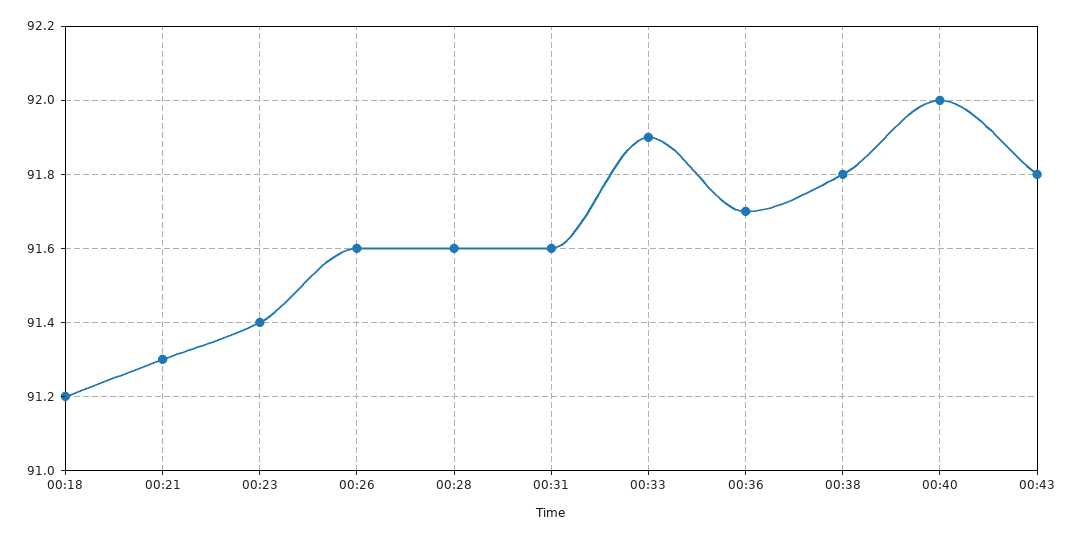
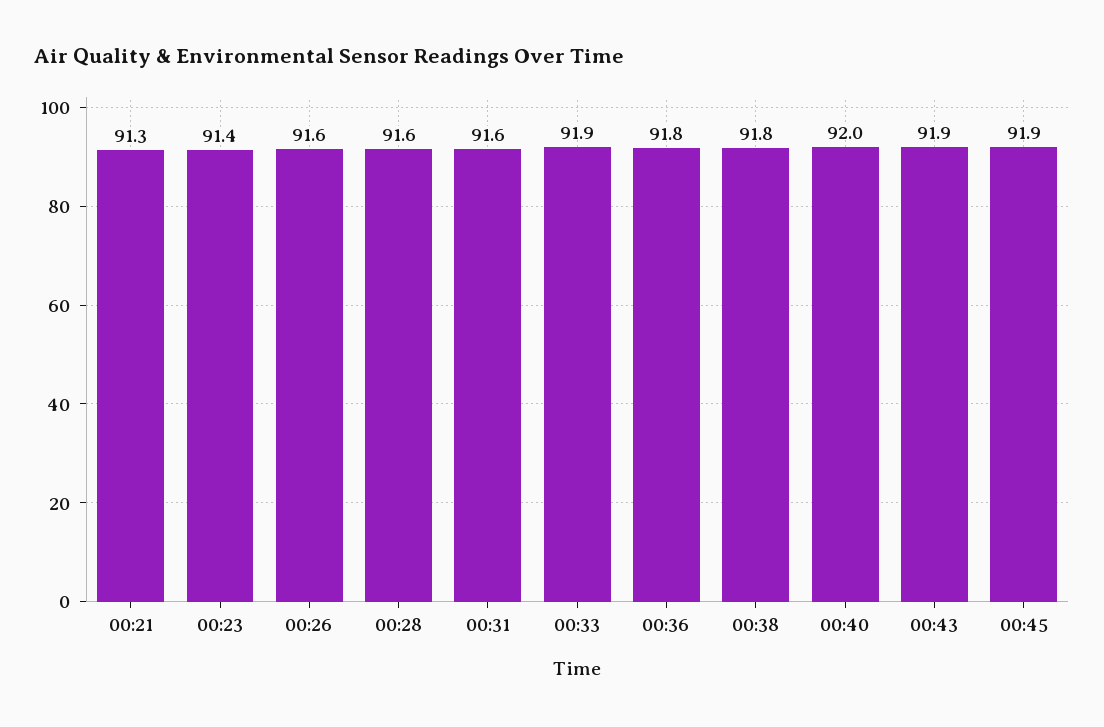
00:18: 91.2 -> none
00:36: 91.7 -> 91.8
00:43: 91.8 -> 91.9
00:45: none -> 91.9

